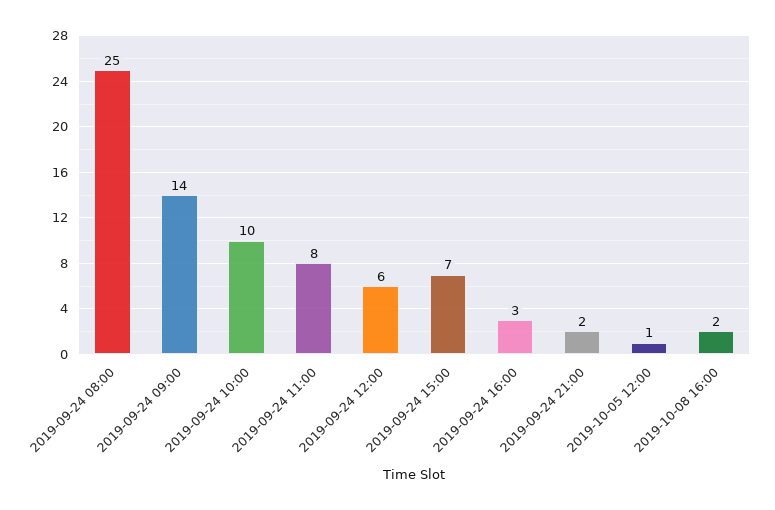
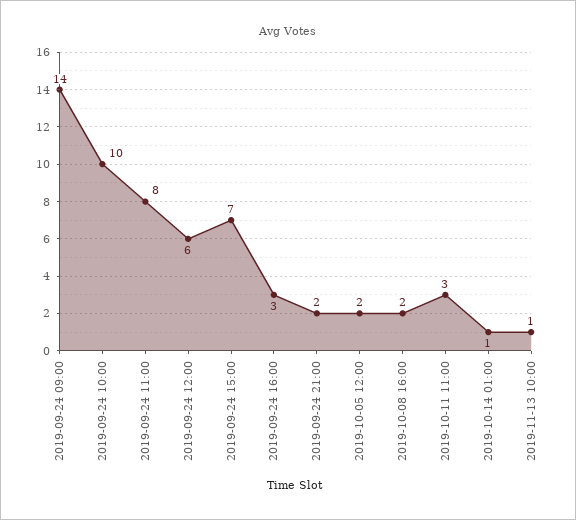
2019-09-24 08:00: 25 -> none
2019-10-05 12:00: 1 -> 2
2019-10-11 11:00: none -> 3
2019-10-14 01:00: none -> 1
2019-11-13 10:00: none -> 1

